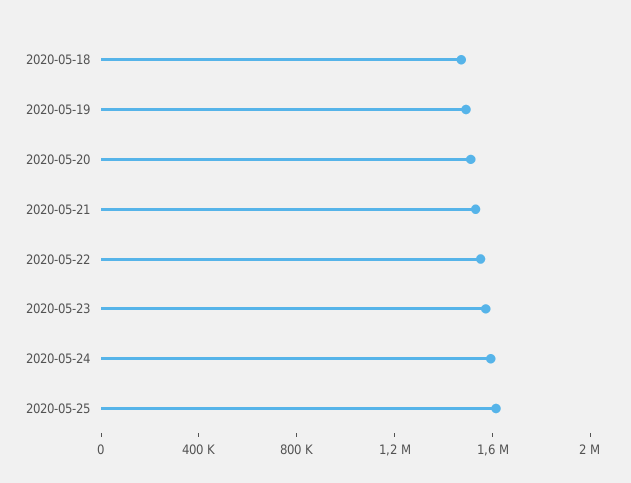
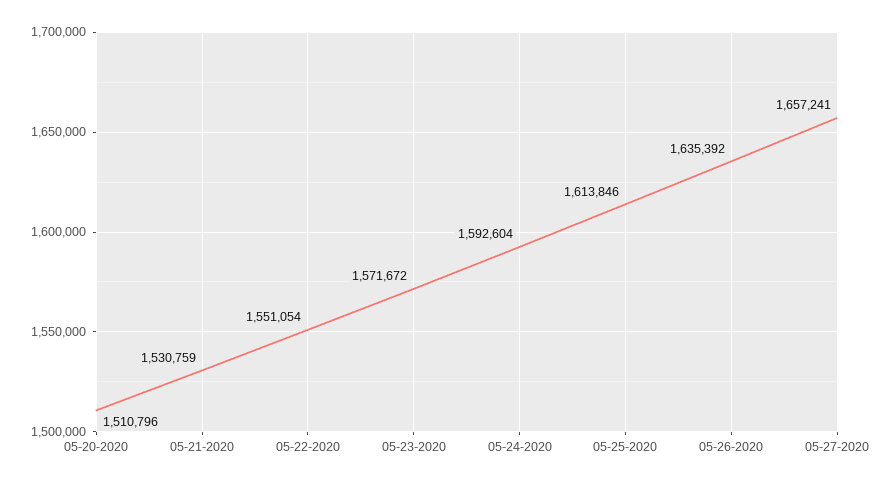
2020-05-18: 1500000 -> none
2020-05-19: 1500000 -> none
05-26-2020: none -> 1635392
05-27-2020: none -> 1657241

